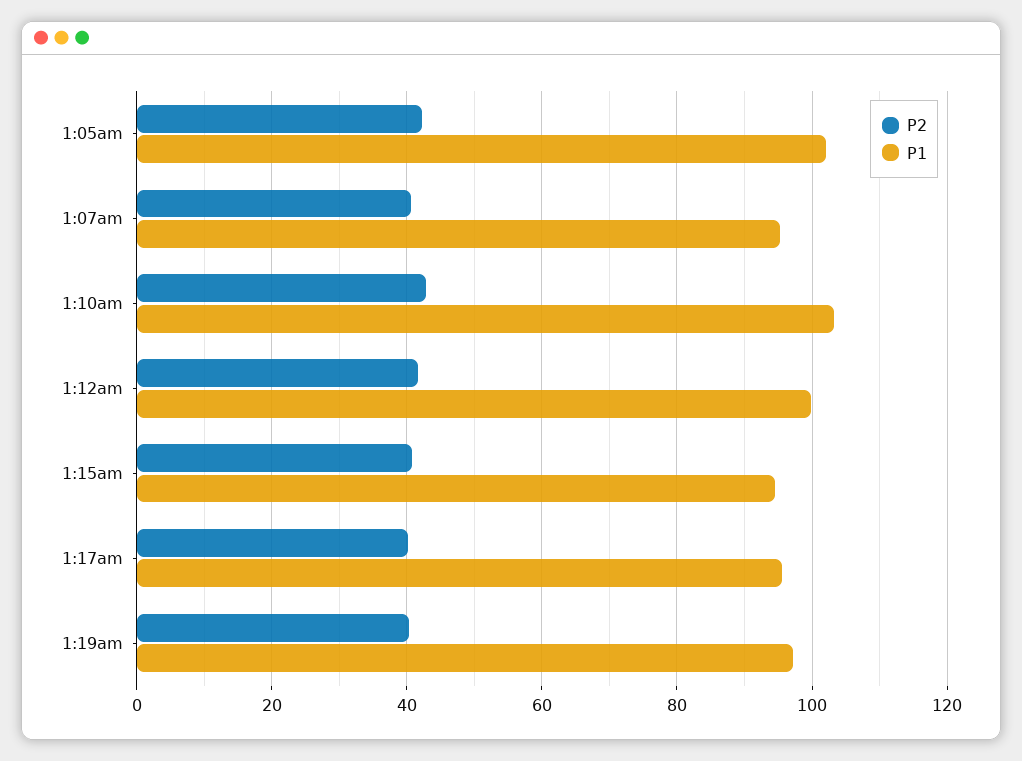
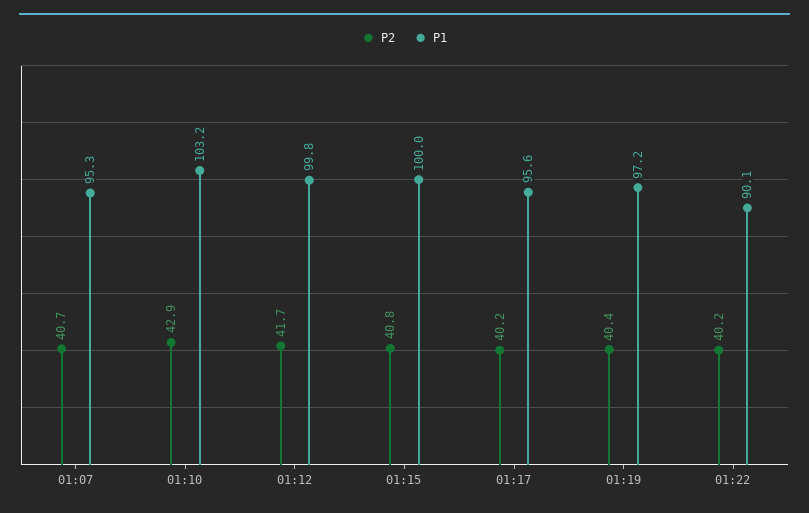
P2, 1:05am: 42 -> none
P1, 1:05am: 102 -> none
P1, 1:15am: 94 -> 100
P2, 01:22: none -> 40.2
P1, 01:22: none -> 90.1

